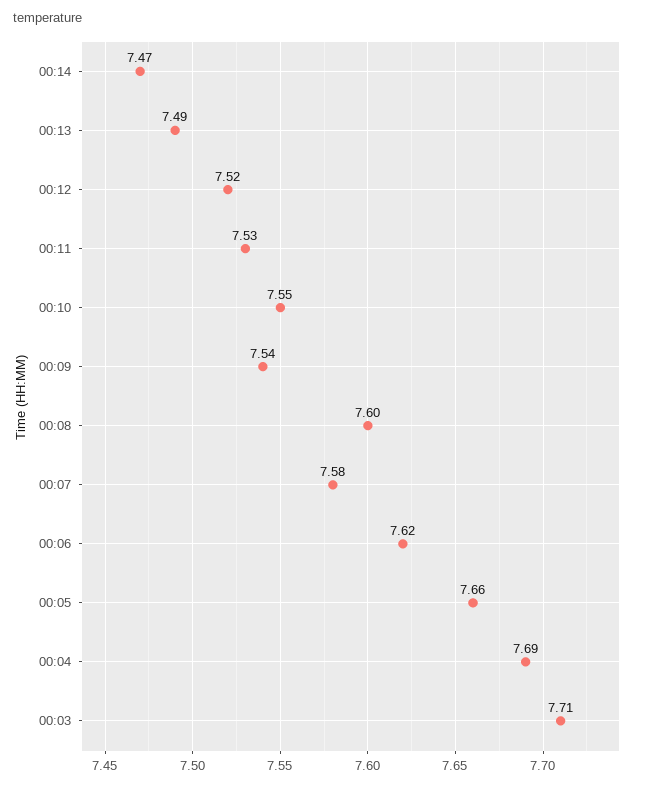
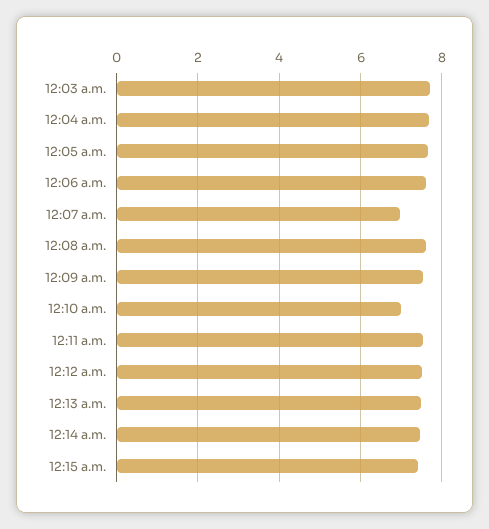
00:10: 7.55 -> 7
00:07: 7.58 -> 7
12:15 a.m.: none -> 7.4

